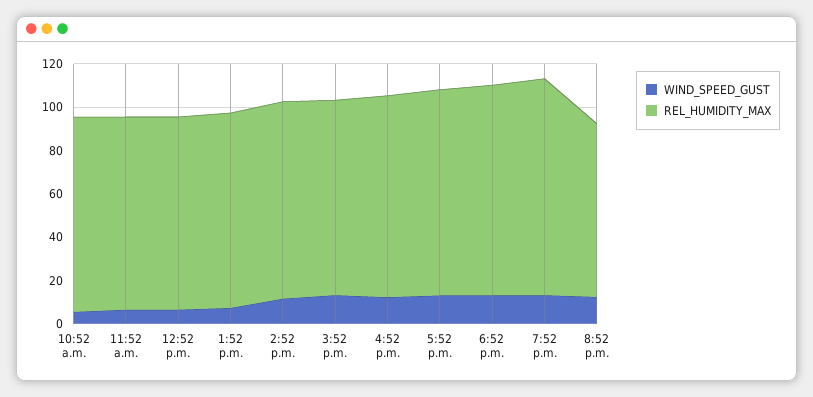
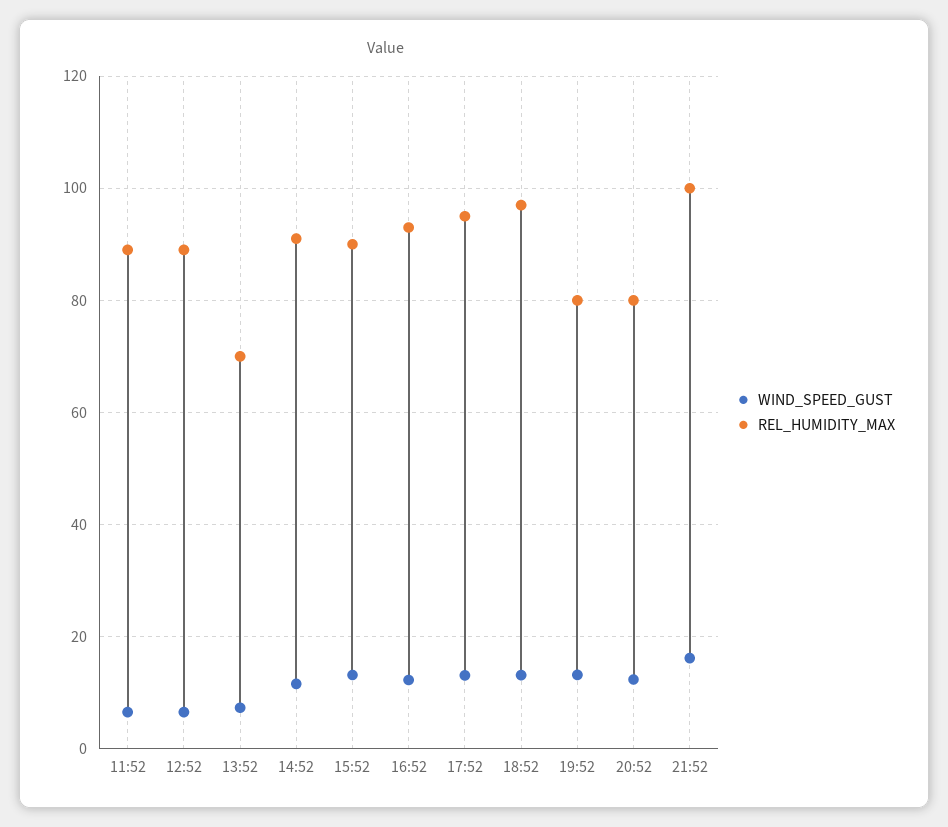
WIND_SPEED_GUST, 10:52 a.m.: 5 -> none
REL_HUMIDITY_MAX, 10:52 a.m.: 90 -> none
REL_HUMIDITY_MAX, 1:52 p.m.: 90 -> 70
REL_HUMIDITY_MAX, 7:52 p.m.: 100 -> 80
WIND_SPEED_GUST, 21:52: none -> 16
REL_HUMIDITY_MAX, 21:52: none -> 100

